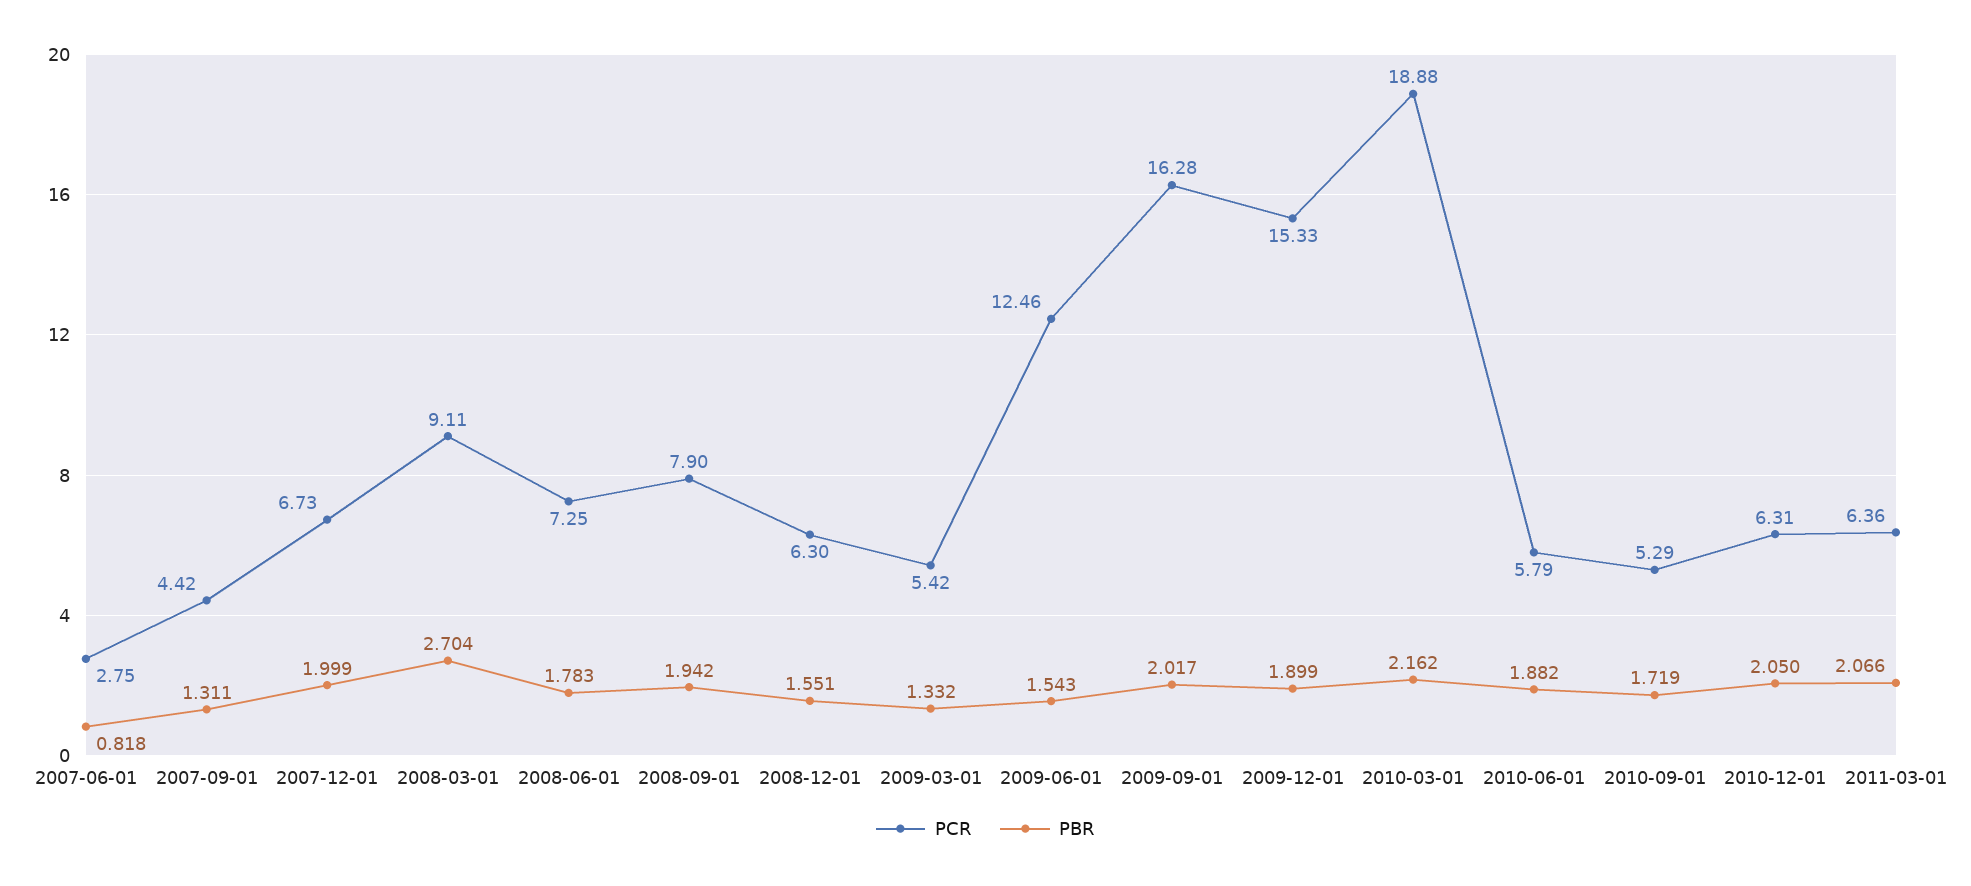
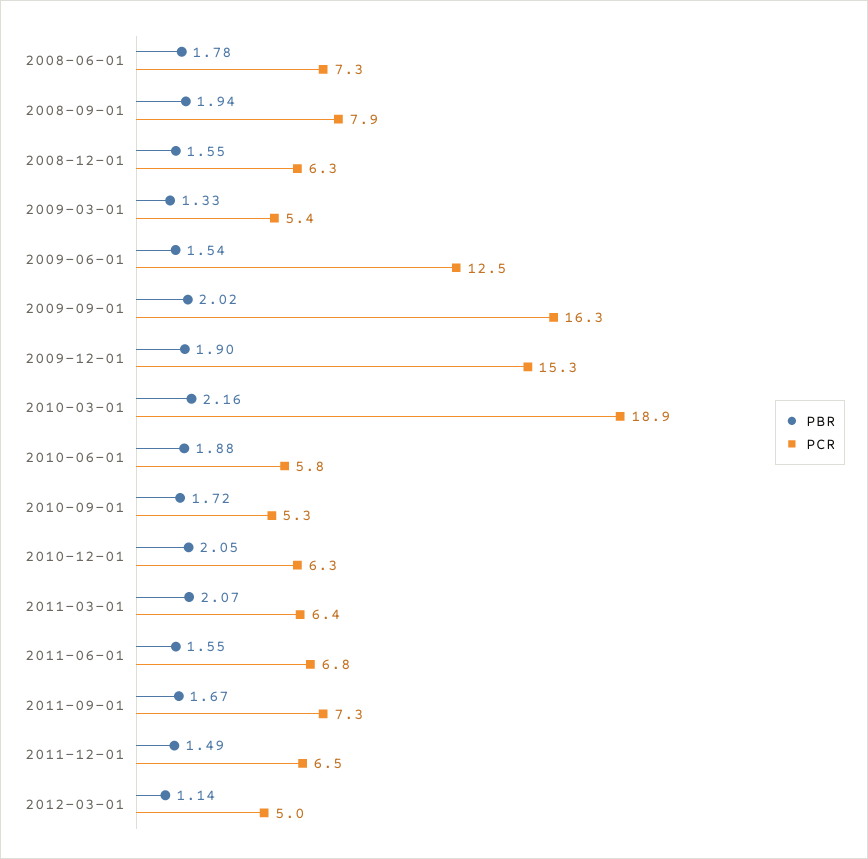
PCR, 2007-06-01: 2.75 -> none
PBR, 2007-06-01: 0.818 -> none
PCR, 2007-09-01: 4.42 -> none
PBR, 2007-09-01: 1.311 -> none
PCR, 2007-12-01: 6.73 -> none
PBR, 2007-12-01: 1.999 -> none
PCR, 2008-03-01: 9.11 -> none
PBR, 2008-03-01: 2.704 -> none
PBR, 2011-06-01: none -> 1.55
PCR, 2011-06-01: none -> 6.8
PBR, 2011-09-01: none -> 1.67
PCR, 2011-09-01: none -> 7.3
PBR, 2011-12-01: none -> 1.49
PCR, 2011-12-01: none -> 6.5
PBR, 2012-03-01: none -> 1.14
PCR, 2012-03-01: none -> 5

